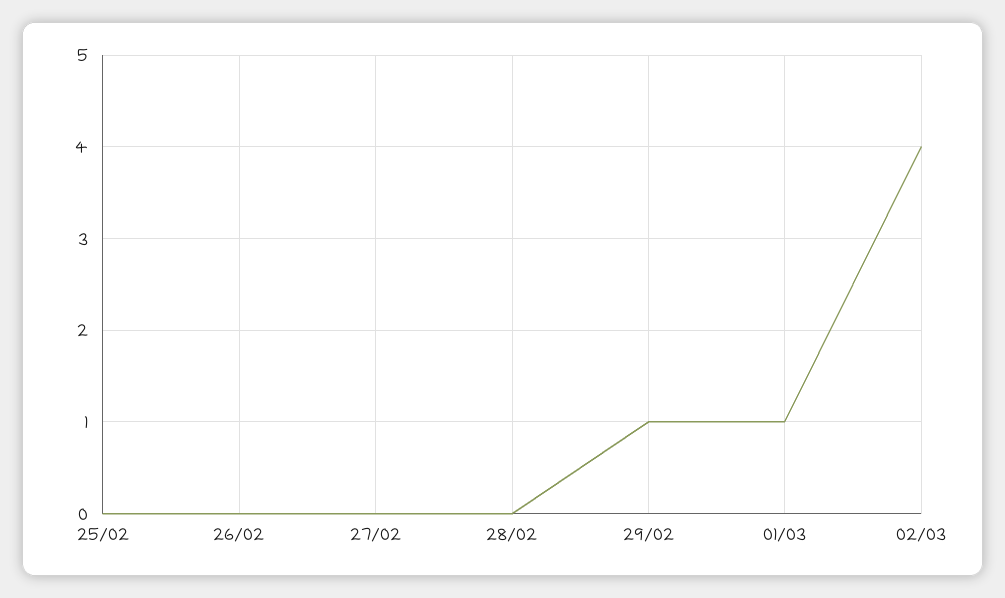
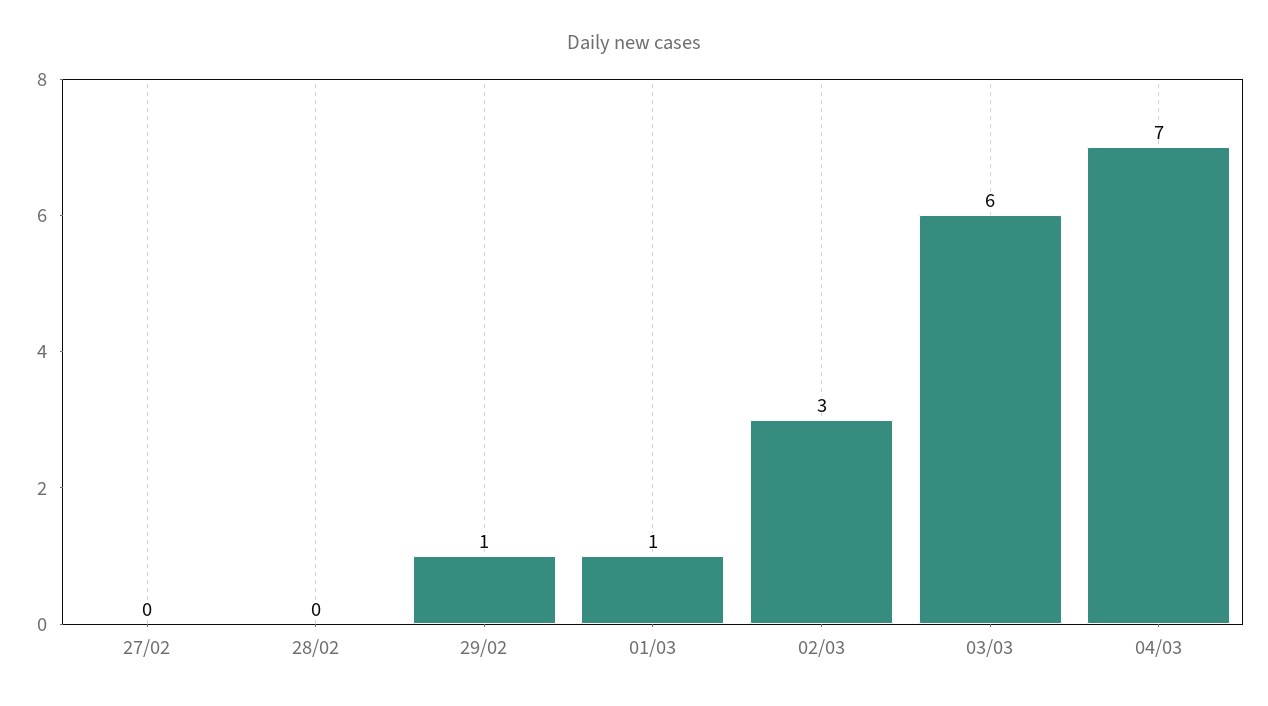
25/02: 0 -> none
26/02: 0 -> none
02/03: 4 -> 3
03/03: none -> 6
04/03: none -> 7

